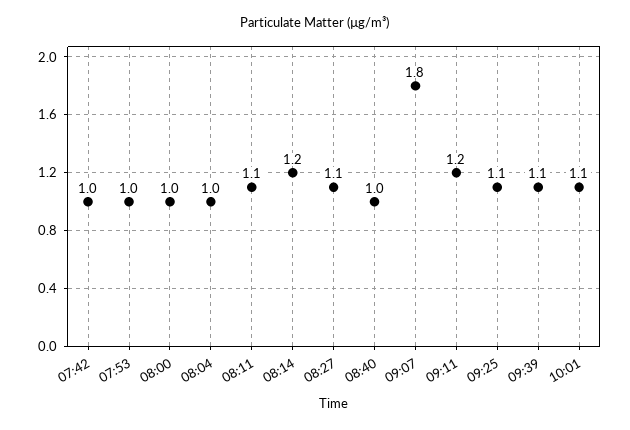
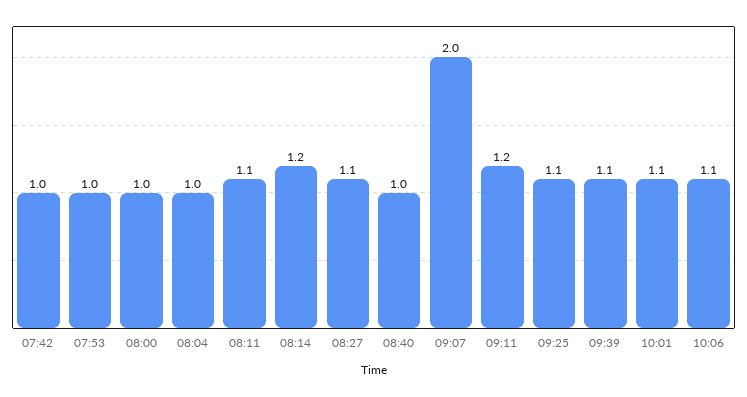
09:07: 1.8 -> 2
10:06: none -> 1.1

